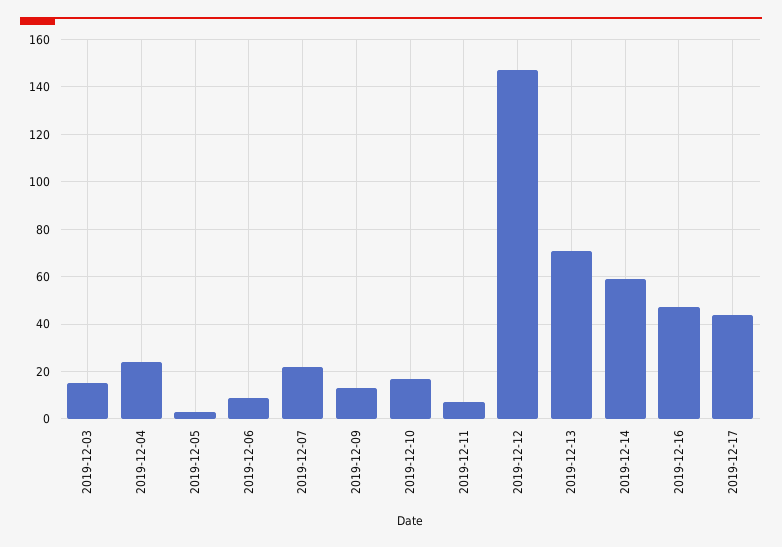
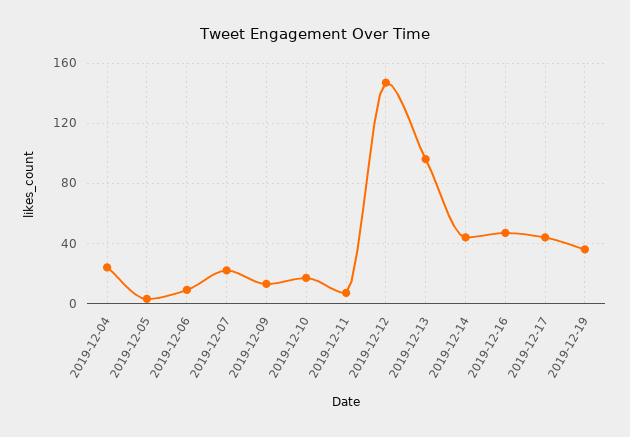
2019-12-03: 15 -> none
2019-12-13: 70 -> 95
2019-12-14: 60 -> 45
2019-12-19: none -> 35

